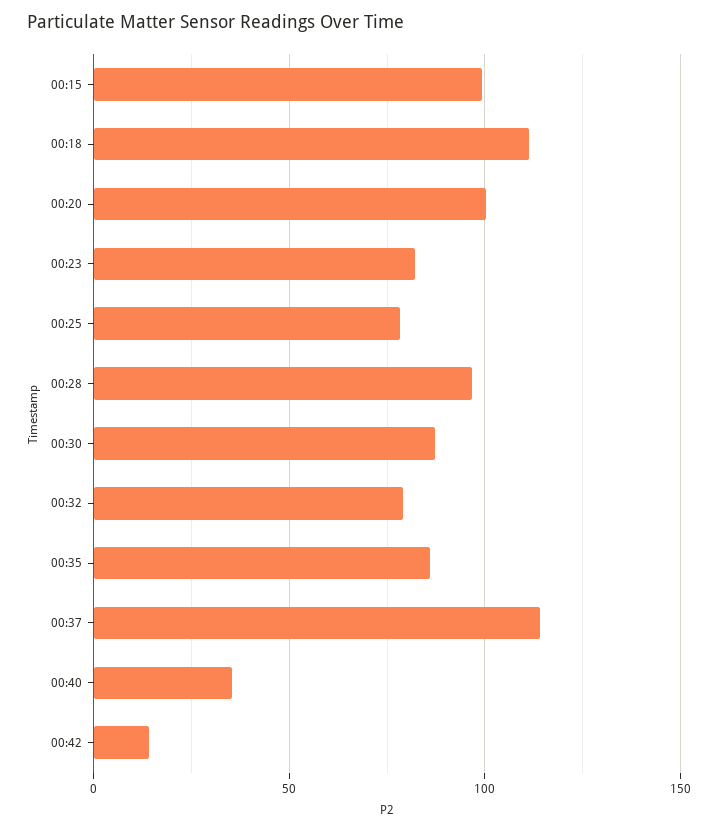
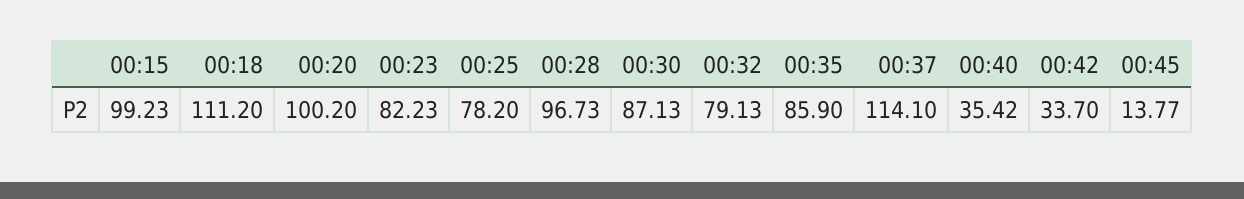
00:42: 15 -> 33.7
00:45: none -> 13.77

